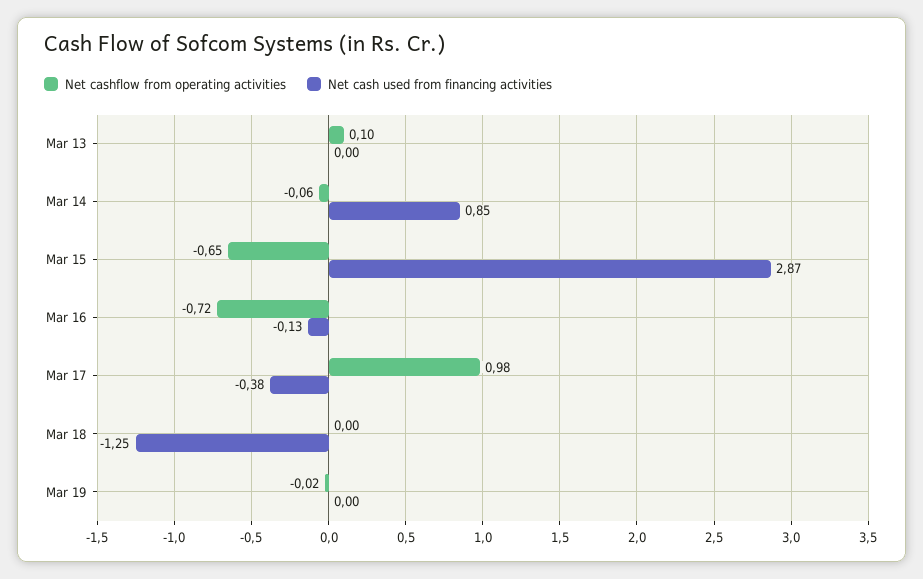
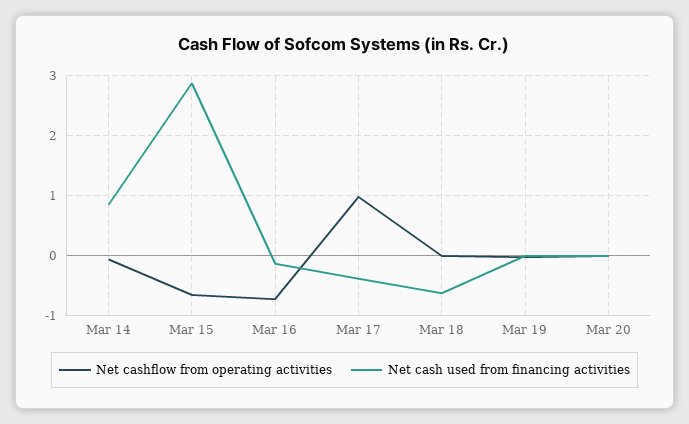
Net cashflow from operating activities, Mar 13: 0.1 -> none
Net cash used from financing activities, Mar 13: 0 -> none
Net cash used from financing activities, Mar 18: -1.25 -> -0.6
Net cashflow from operating activities, Mar 20: none -> 0
Net cash used from financing activities, Mar 20: none -> 0

